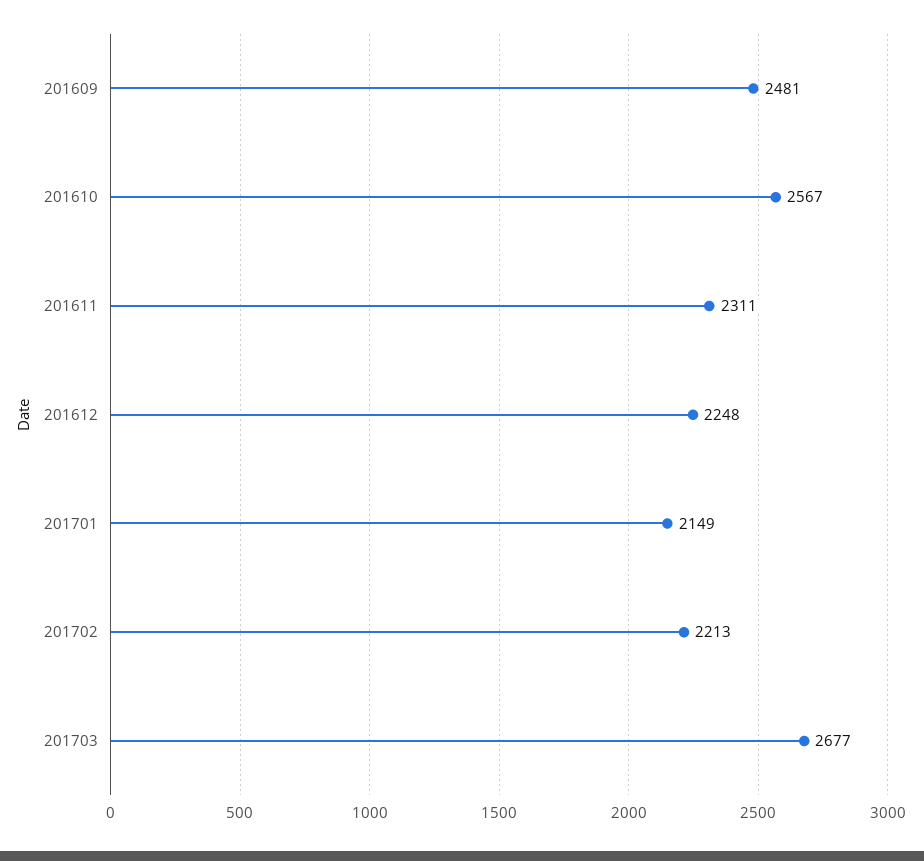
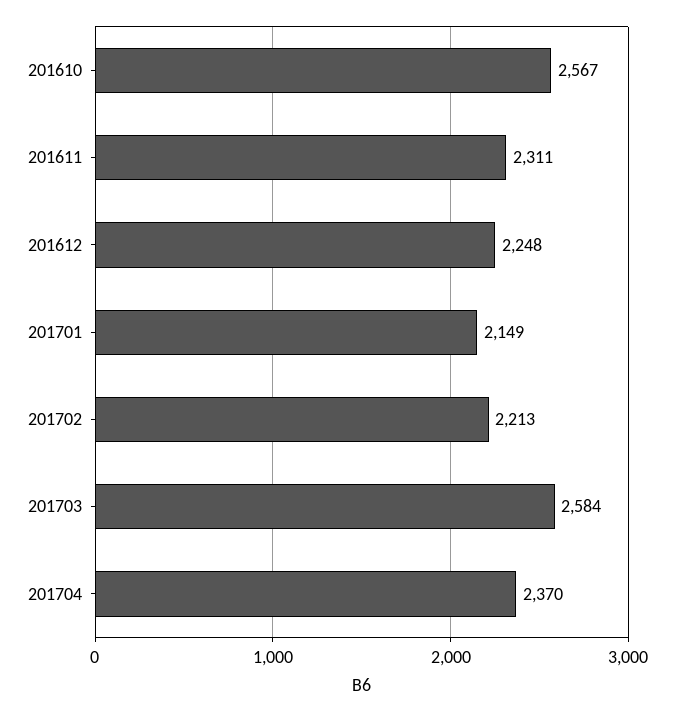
201609: 2481 -> none
201703: 2677 -> 2584
201704: none -> 2370

